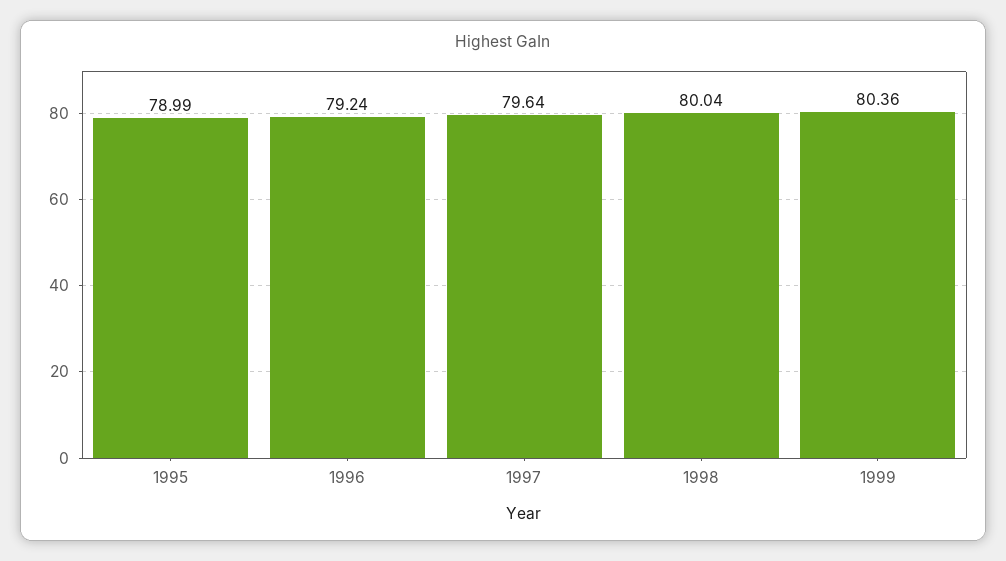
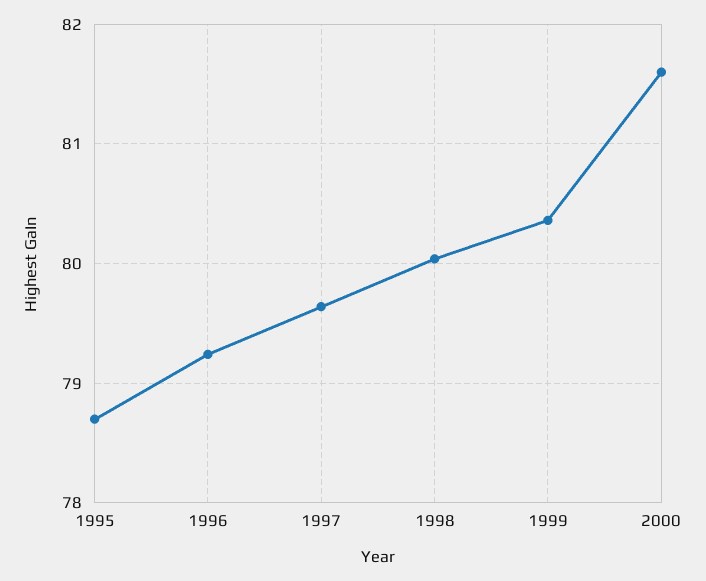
1995: 78.99 -> 78.7
2000: none -> 81.6

